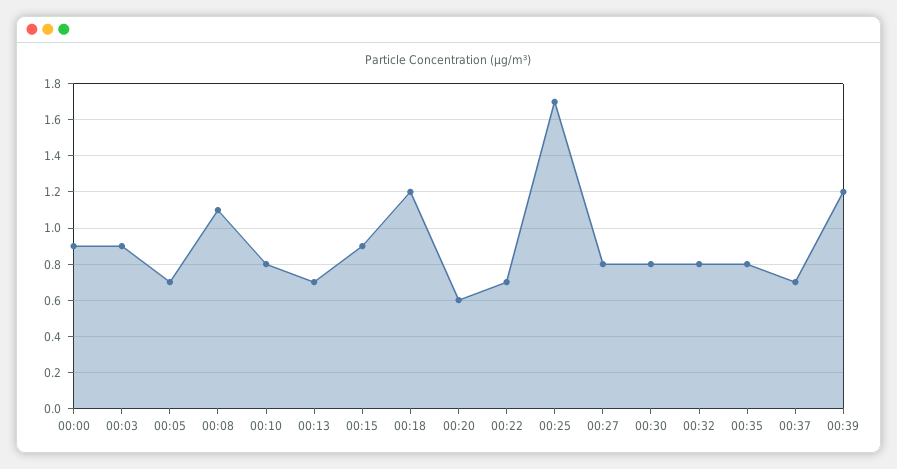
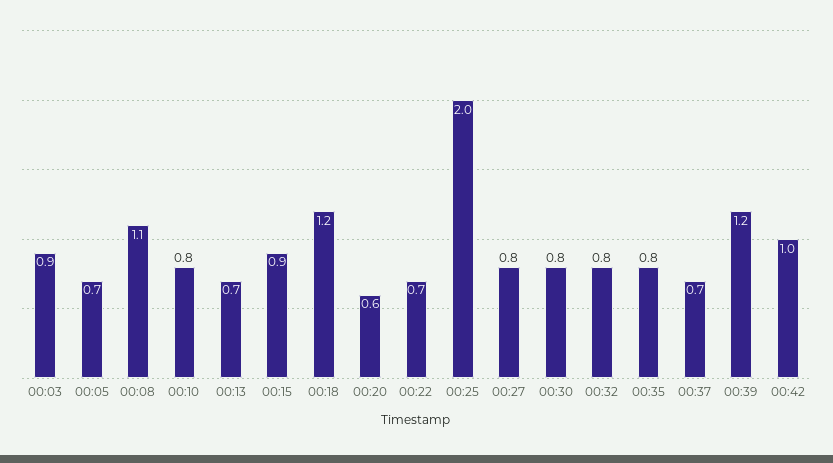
00:00: 0.9 -> none
00:25: 1.7 -> 2
00:42: none -> 1

